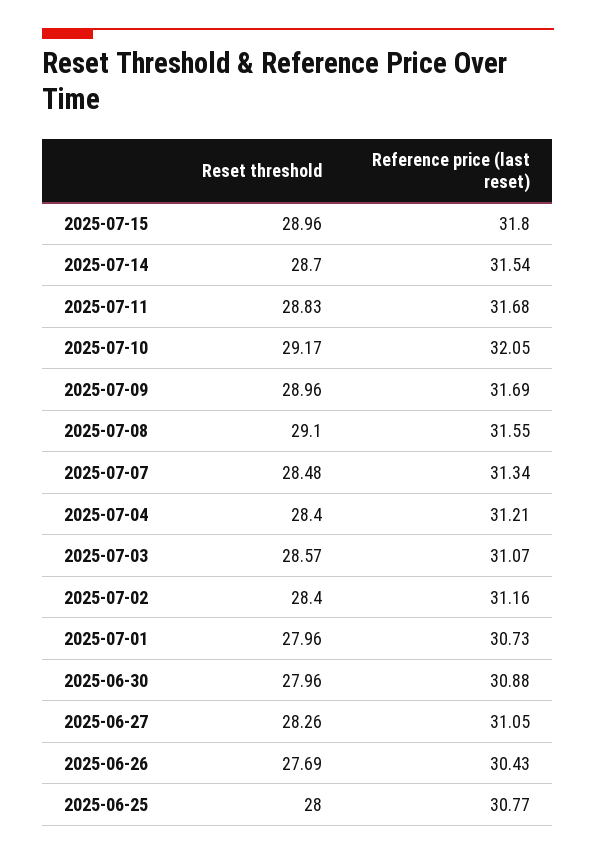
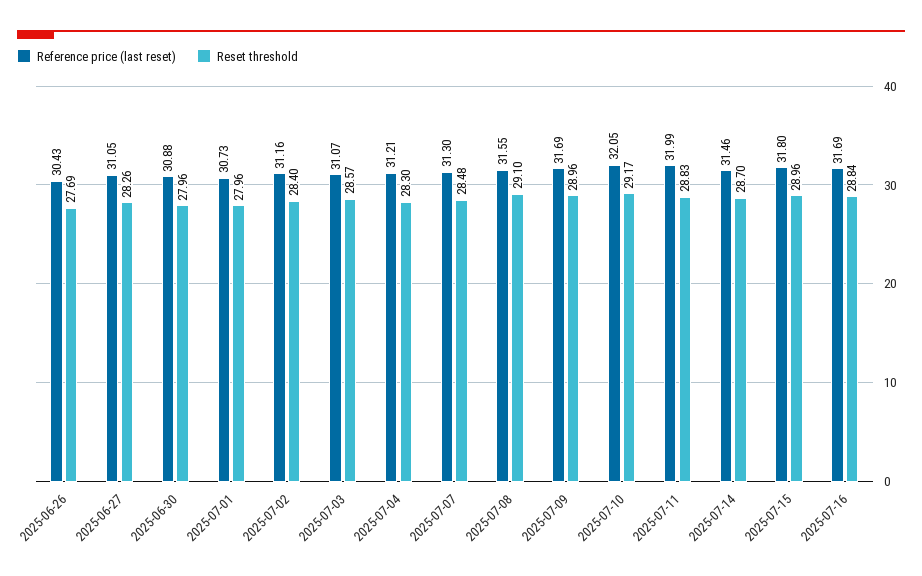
Reference price (last reset), 2025-07-14: 31.54 -> 31.46
Reference price (last reset), 2025-07-11: 31.68 -> 31.99
Reference price (last reset), 2025-07-07: 31.34 -> 31.3
Reset threshold, 2025-07-04: 28.4 -> 28.3
Reset threshold, 2025-06-25: 28 -> none
Reference price (last reset), 2025-06-25: 30.77 -> none
Reference price (last reset), 2025-07-16: none -> 31.69
Reset threshold, 2025-07-16: none -> 28.84

